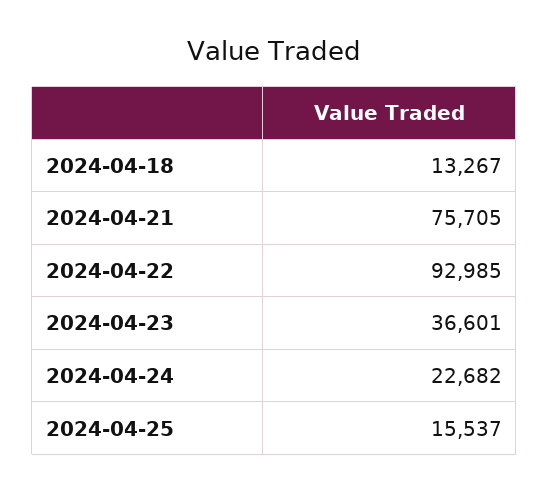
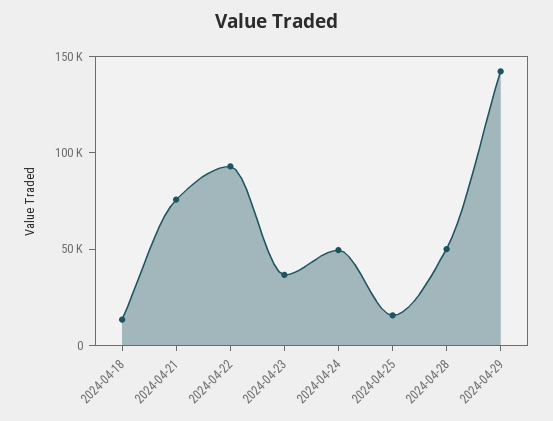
2024-04-24: 22682 -> 50000
2024-04-28: none -> 50000
2024-04-29: none -> 140000

